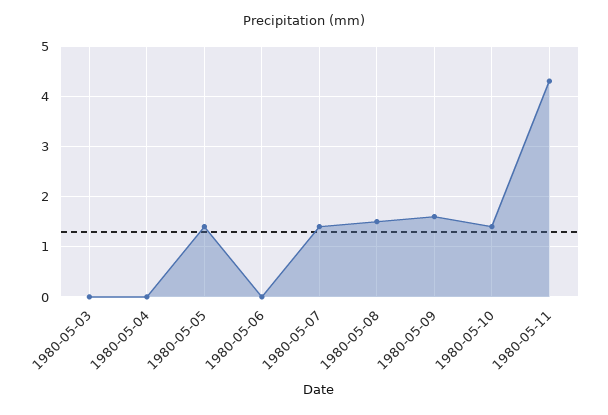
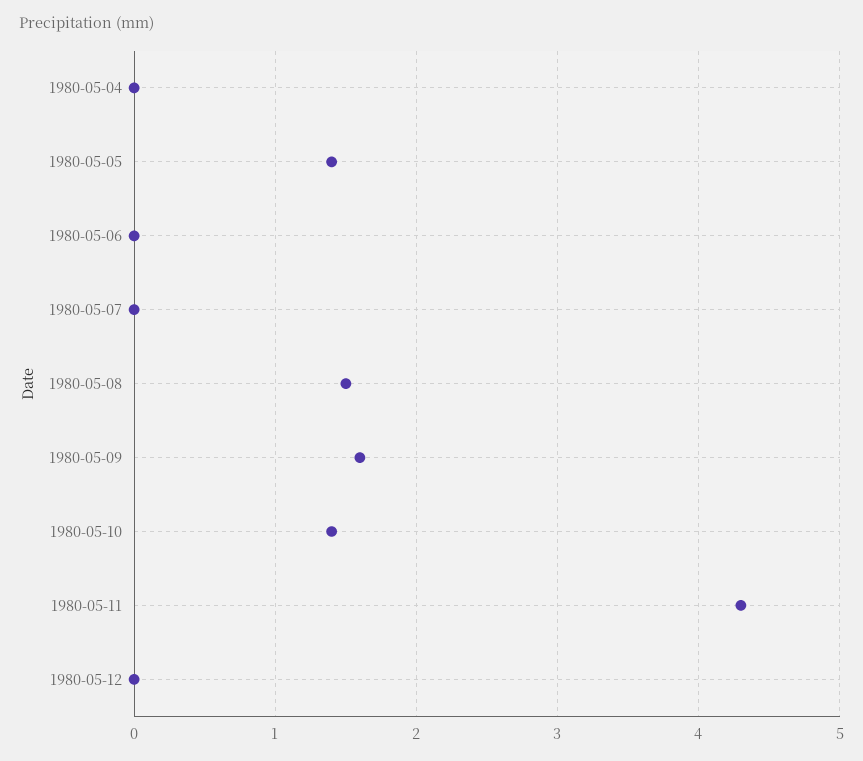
1980-05-03: 0 -> none
1980-05-07: 1.5 -> 0
1980-05-12: none -> 0

